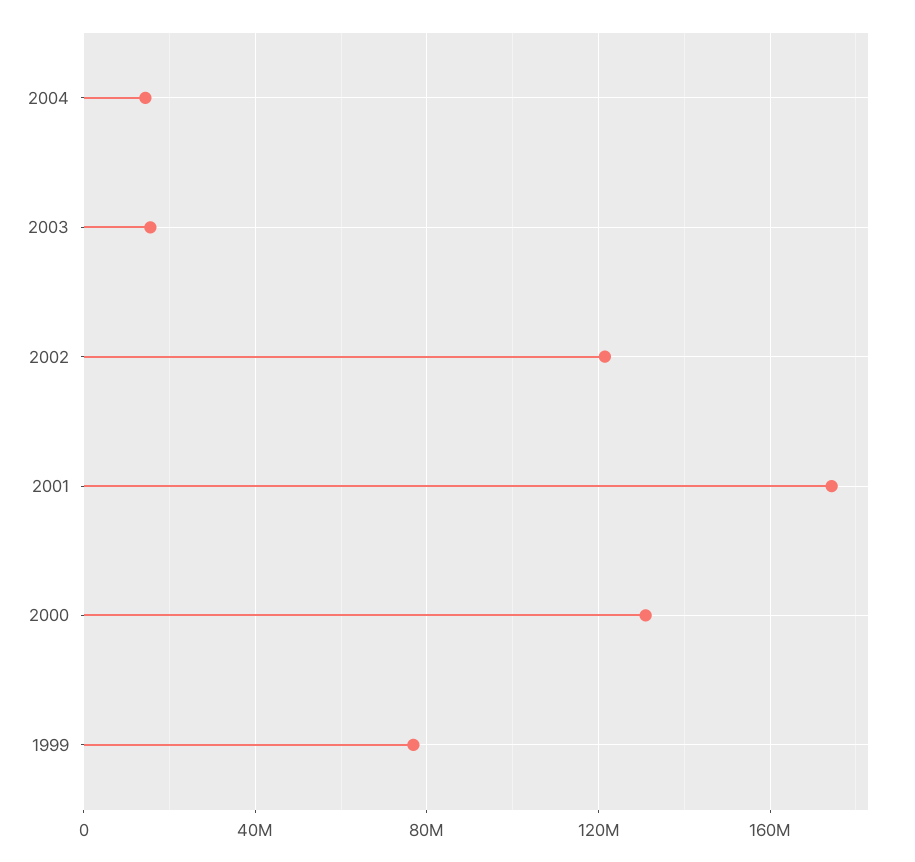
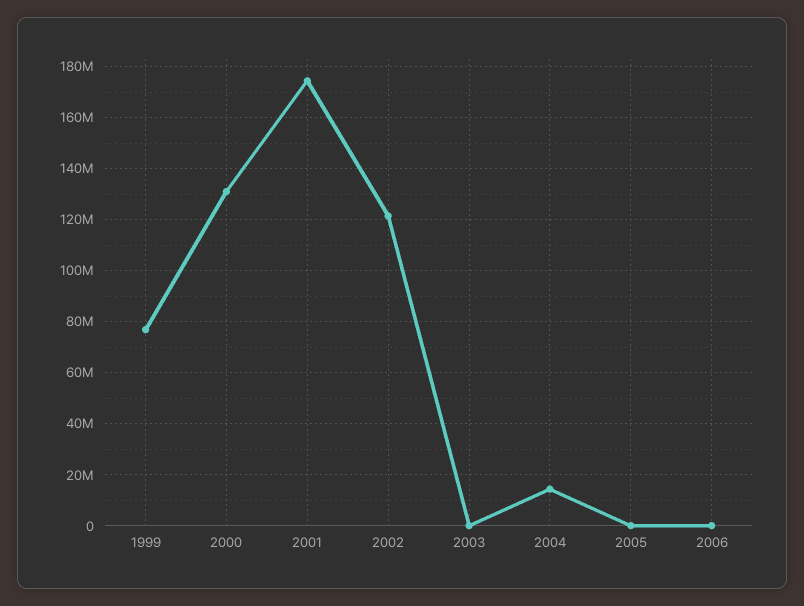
2003: 15000000 -> 0
2005: none -> 0
2006: none -> 0

